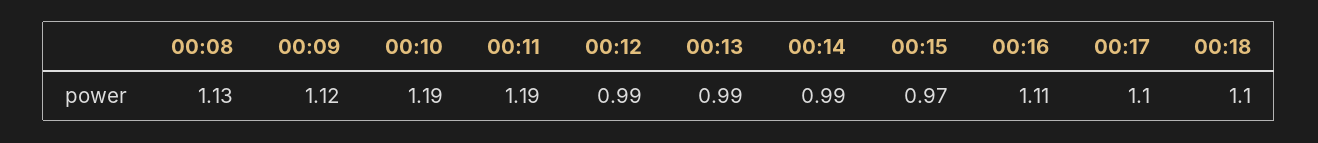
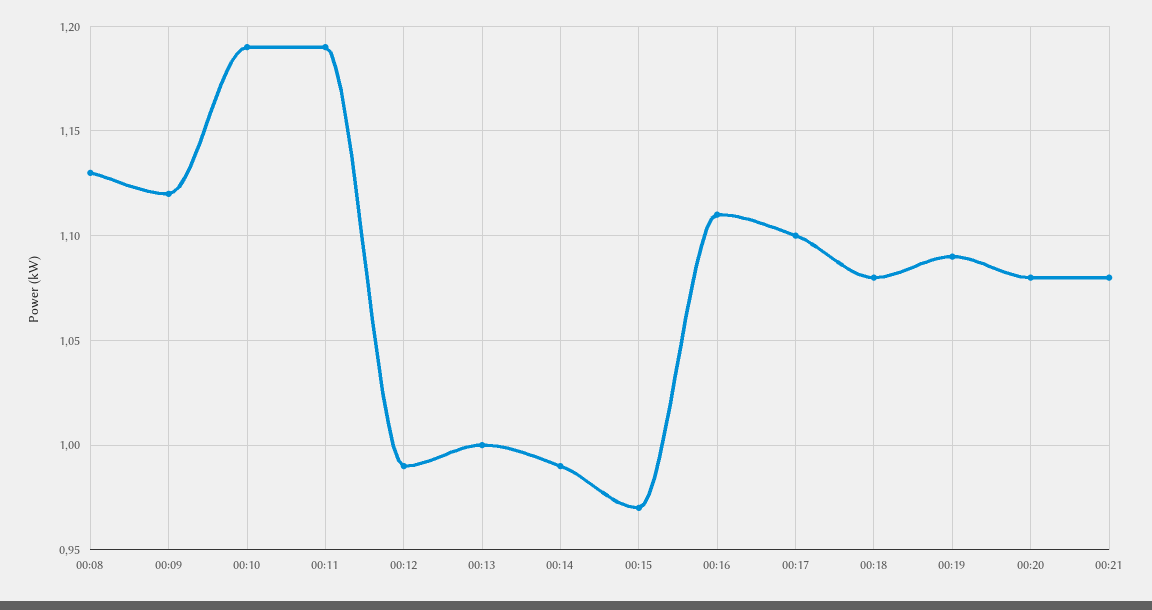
00:13: 0.99 -> 1
00:18: 1.1 -> 1.08
00:19: none -> 1.09
00:20: none -> 1.08
00:21: none -> 1.08

